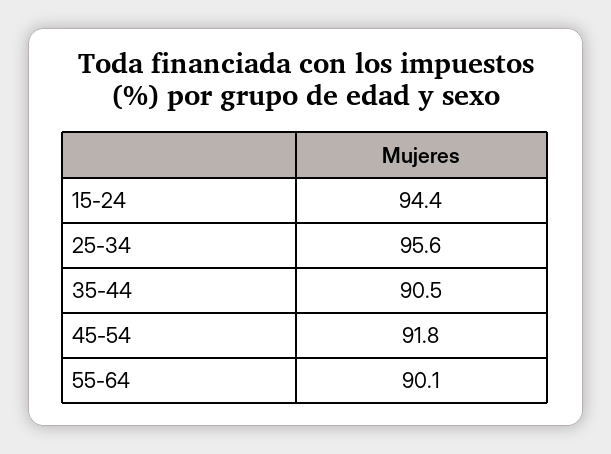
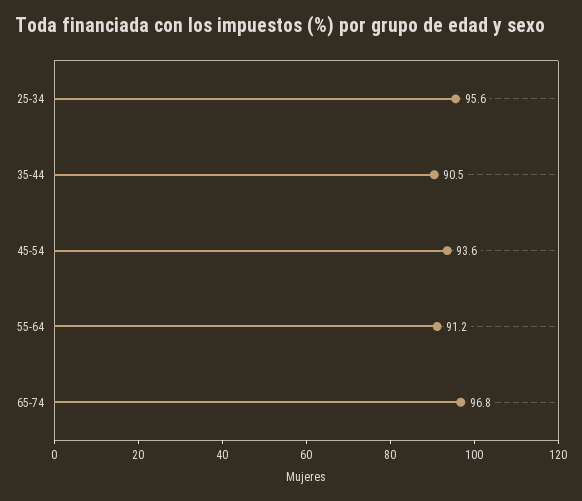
15-24: 94.4 -> none
45-54: 91.8 -> 93.6
55-64: 90.1 -> 91.2
65-74: none -> 96.8

